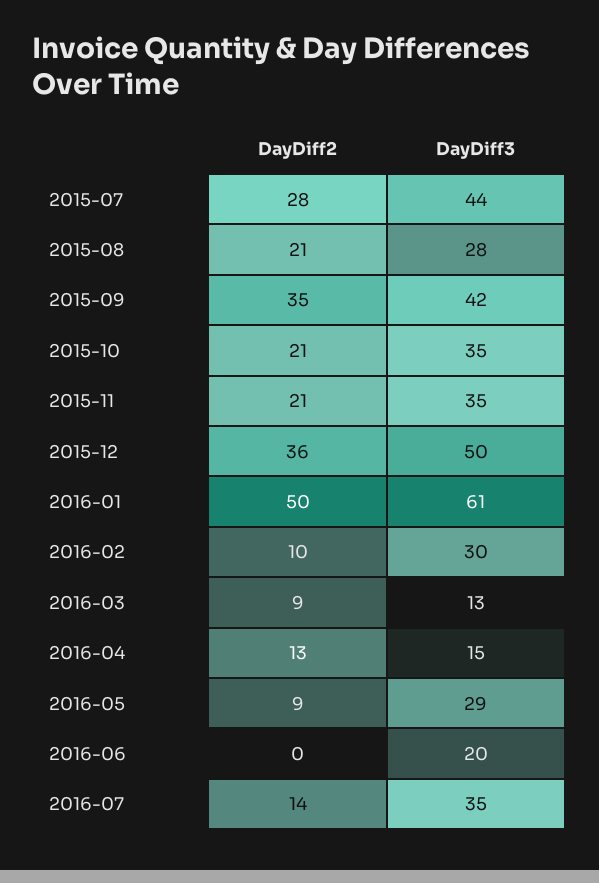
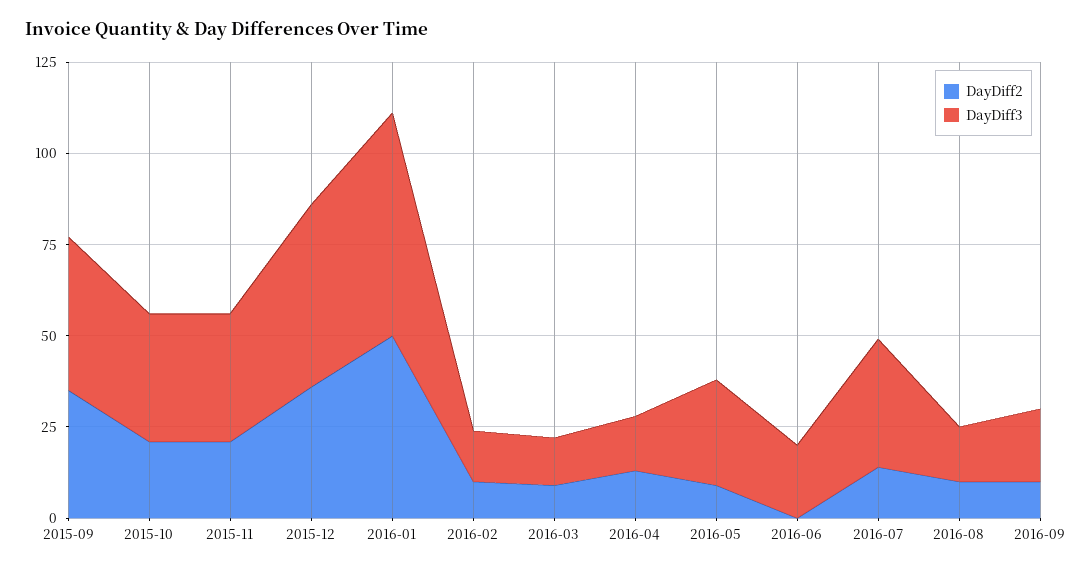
DayDiff2, 2015-07: 28 -> none
DayDiff3, 2015-07: 44 -> none
DayDiff2, 2015-08: 21 -> none
DayDiff3, 2015-08: 28 -> none
DayDiff3, 2016-02: 30 -> 15
DayDiff2, 2016-08: none -> 10
DayDiff3, 2016-08: none -> 15
DayDiff2, 2016-09: none -> 10
DayDiff3, 2016-09: none -> 20

